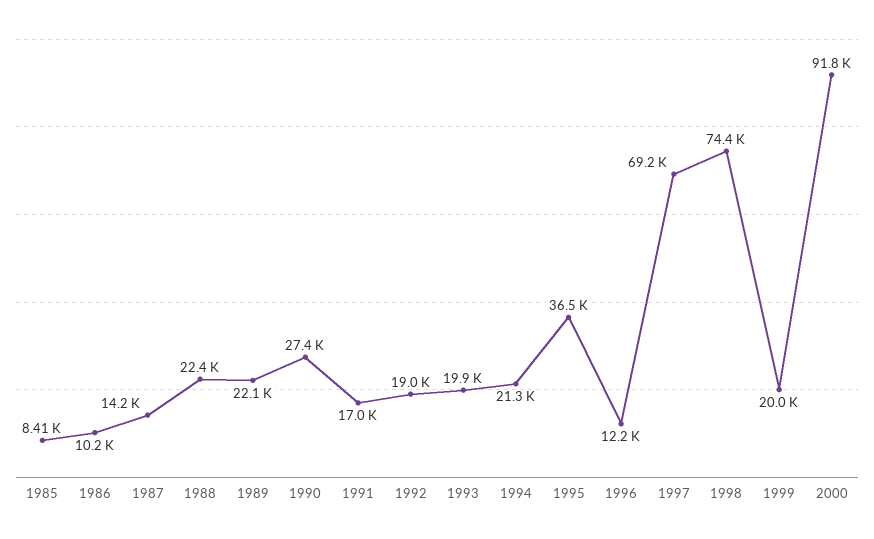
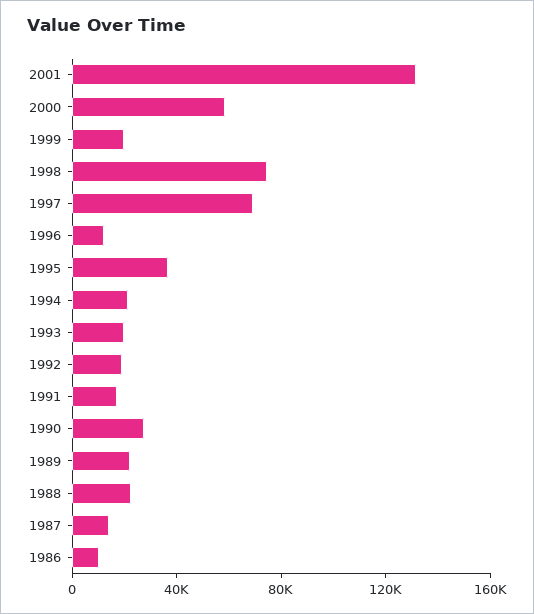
1985: 8410 -> none
2000: 91800 -> 60000
2001: none -> 130000

